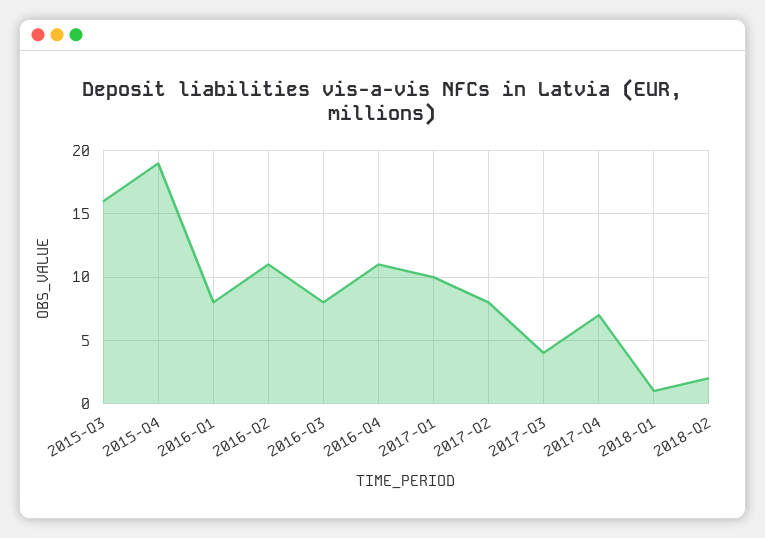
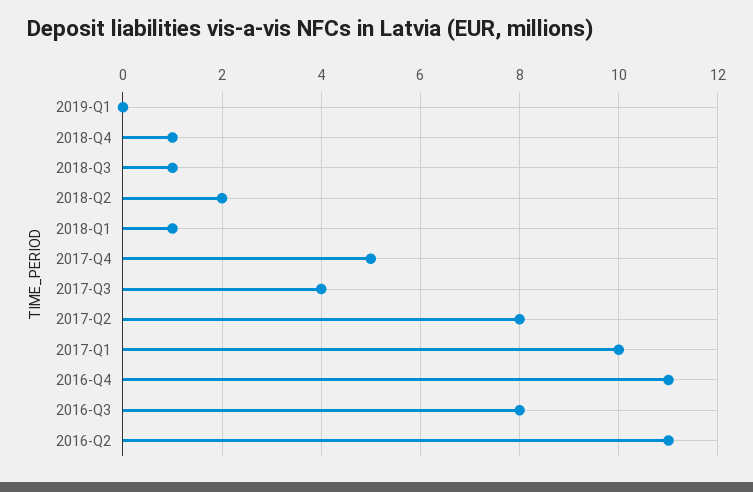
2015-Q3: 16 -> none
2015-Q4: 19 -> none
2016-Q1: 8 -> none
2017-Q4: 7 -> 5
2019-Q1: none -> 0
2018-Q4: none -> 1
2018-Q3: none -> 1

